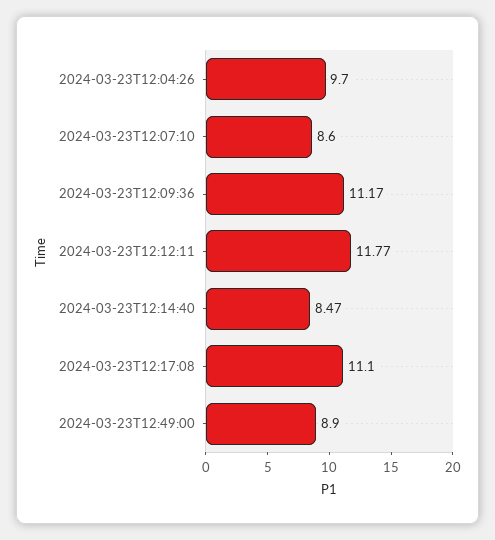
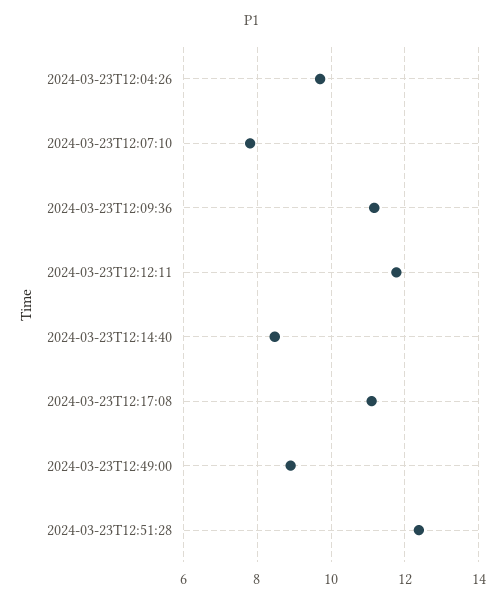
2024-03-23T12:07:10: 8.6 -> 7.8
2024-03-23T12:51:28: none -> 12.4

